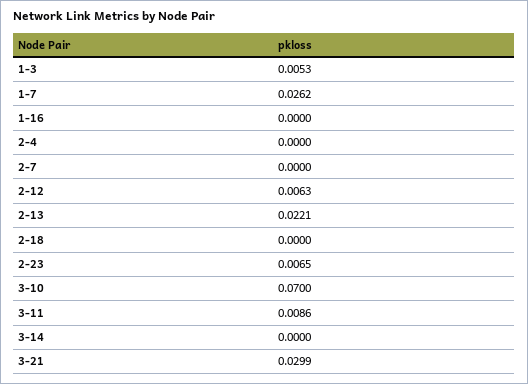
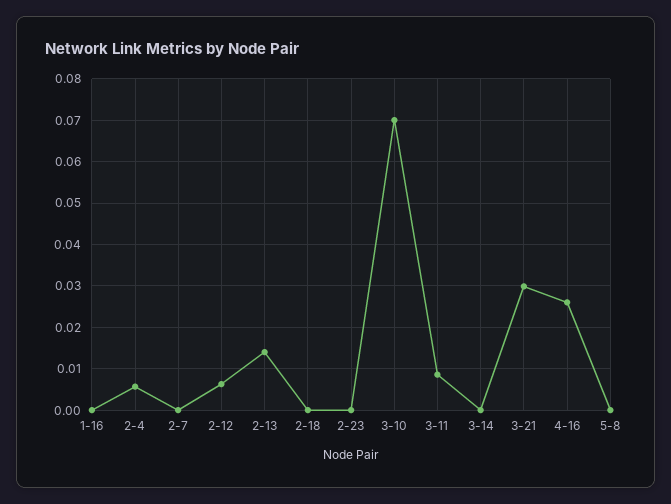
1-3: 0.0053 -> none
1-7: 0.0262 -> none
2-4: 0 -> 0.006
2-13: 0.0221 -> 0.014
2-23: 0.0065 -> 0
4-16: none -> 0.026
5-8: none -> 0

